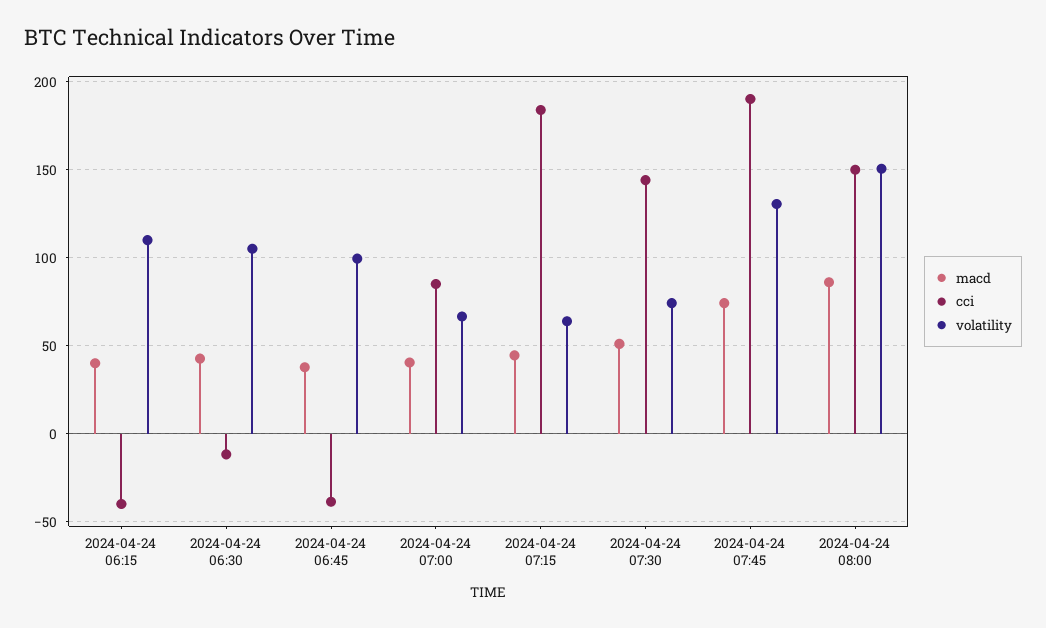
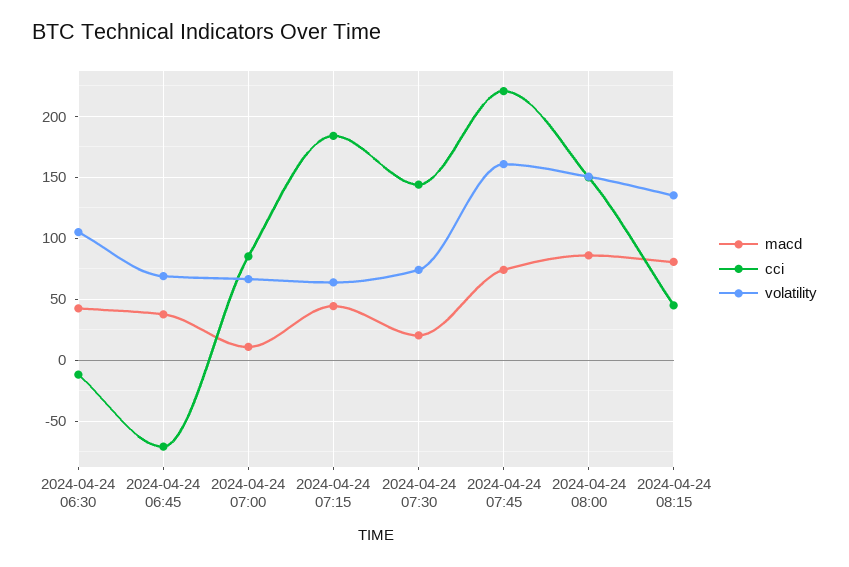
macd, 2024-04-24 06:15: 40 -> none
cci, 2024-04-24 06:15: -40 -> none
volatility, 2024-04-24 06:15: 110 -> none
cci, 2024-04-24 06:45: -40 -> -70
volatility, 2024-04-24 06:45: 100 -> 70
macd, 2024-04-24 07:00: 40 -> 10
macd, 2024-04-24 07:30: 50 -> 20
cci, 2024-04-24 07:45: 190 -> 220
volatility, 2024-04-24 07:45: 130 -> 160
macd, 2024-04-24 08:15: none -> 80
cci, 2024-04-24 08:15: none -> 45
volatility, 2024-04-24 08:15: none -> 135

